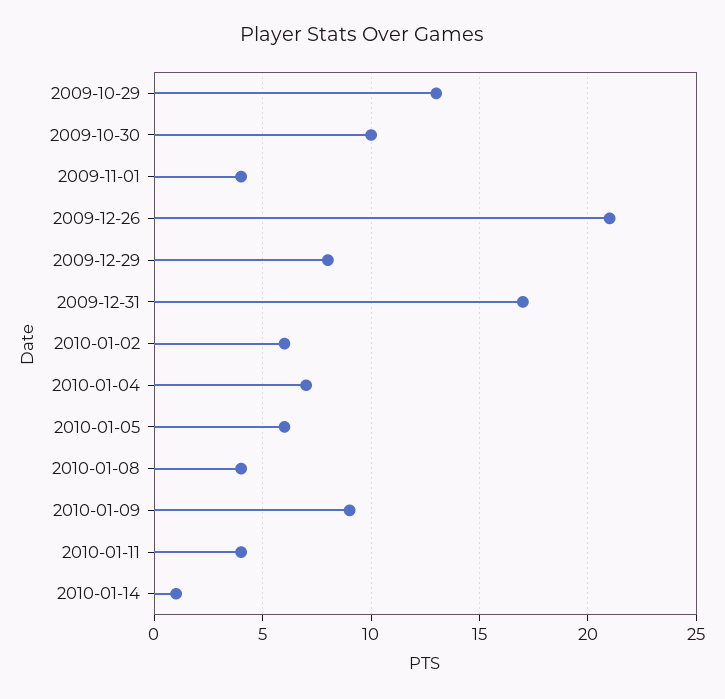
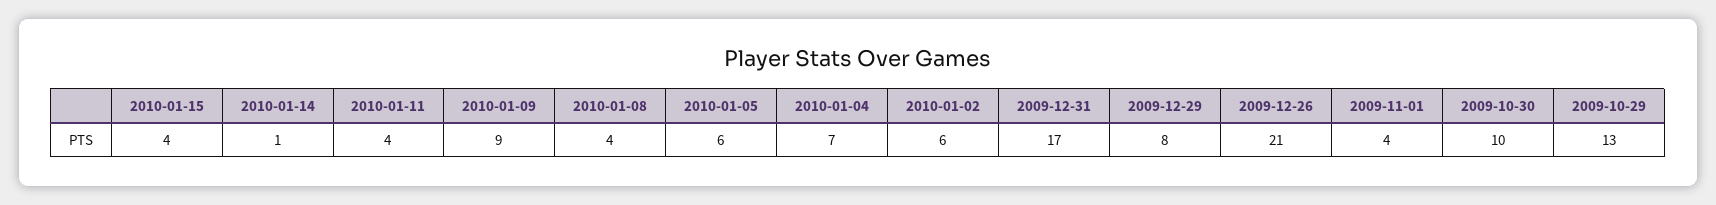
2010-01-15: none -> 4

